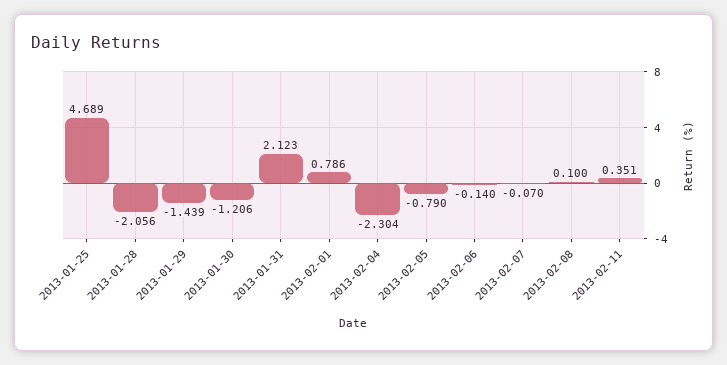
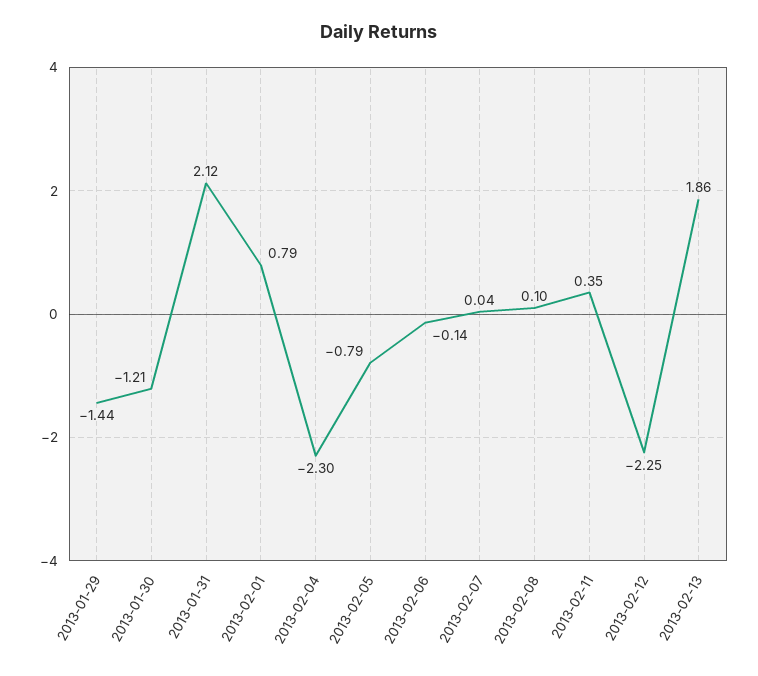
2013-01-25: 4.689 -> none
2013-01-28: -2.056 -> none
2013-02-07: -0.07 -> 0.04
2013-02-12: none -> -2.25
2013-02-13: none -> 1.86

